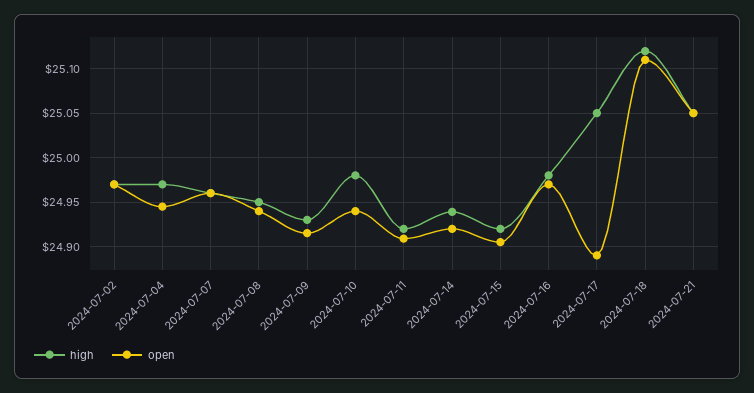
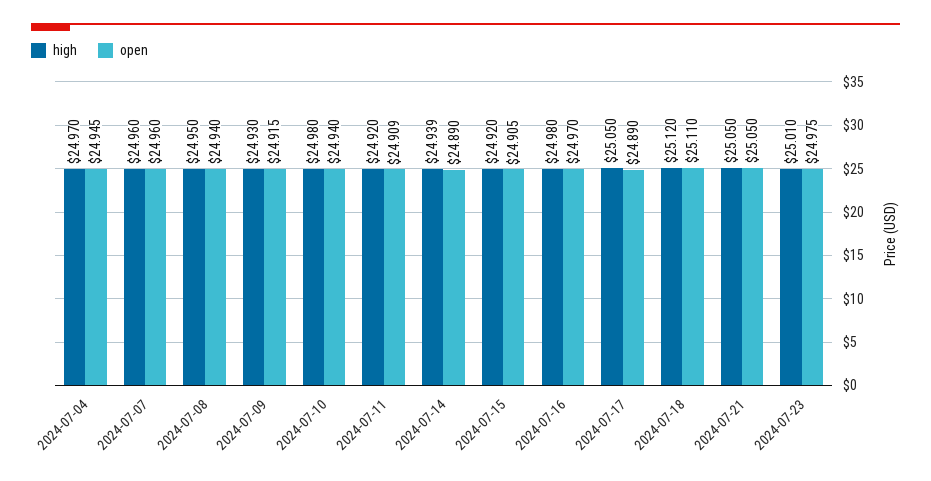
high, 2024-07-02: 24.97 -> none
open, 2024-07-02: 24.97 -> none
open, 2024-07-14: 24.92 -> 24.89
high, 2024-07-23: none -> 25.01
open, 2024-07-23: none -> 24.975

